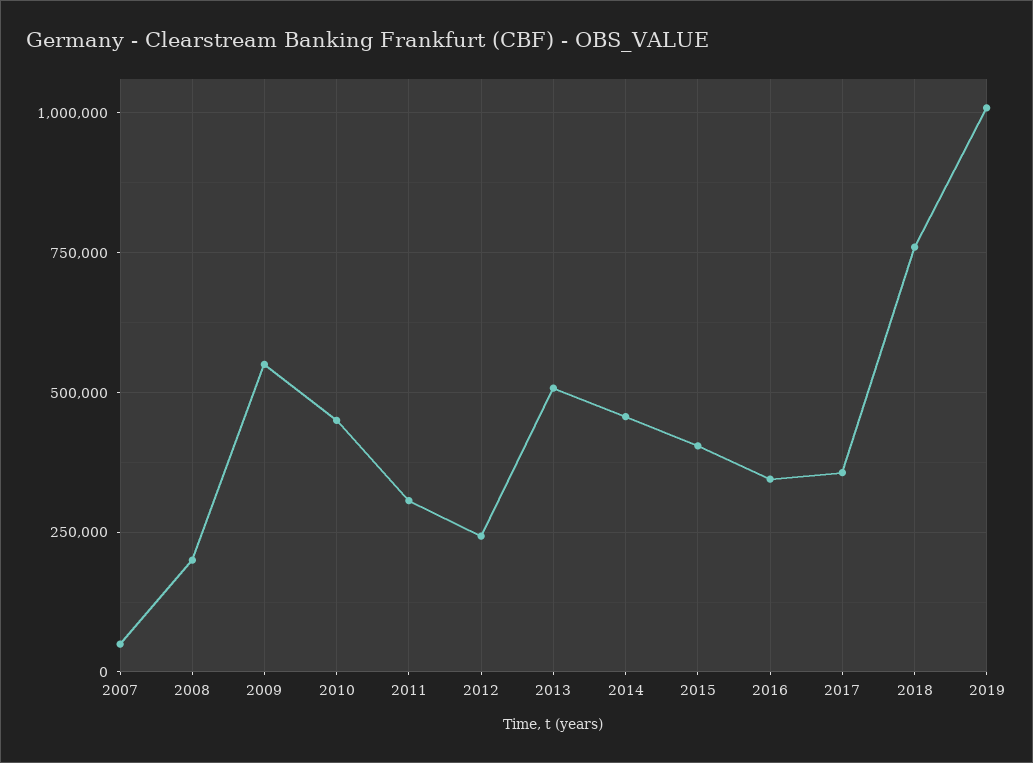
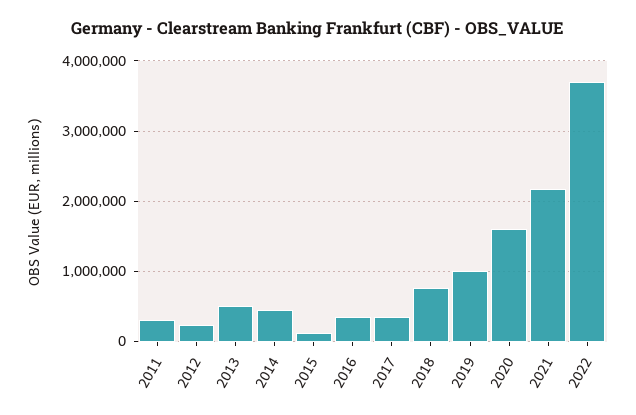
2007: 50000 -> none
2008: 200000 -> none
2009: 550000 -> none
2010: 450000 -> none
2015: 400000 -> 100000
2020: none -> 1600000
2021: none -> 2200000
2022: none -> 3700000

